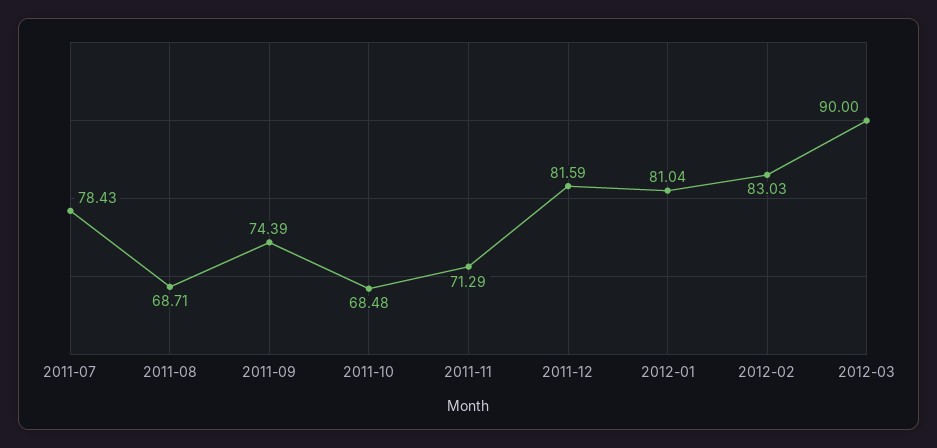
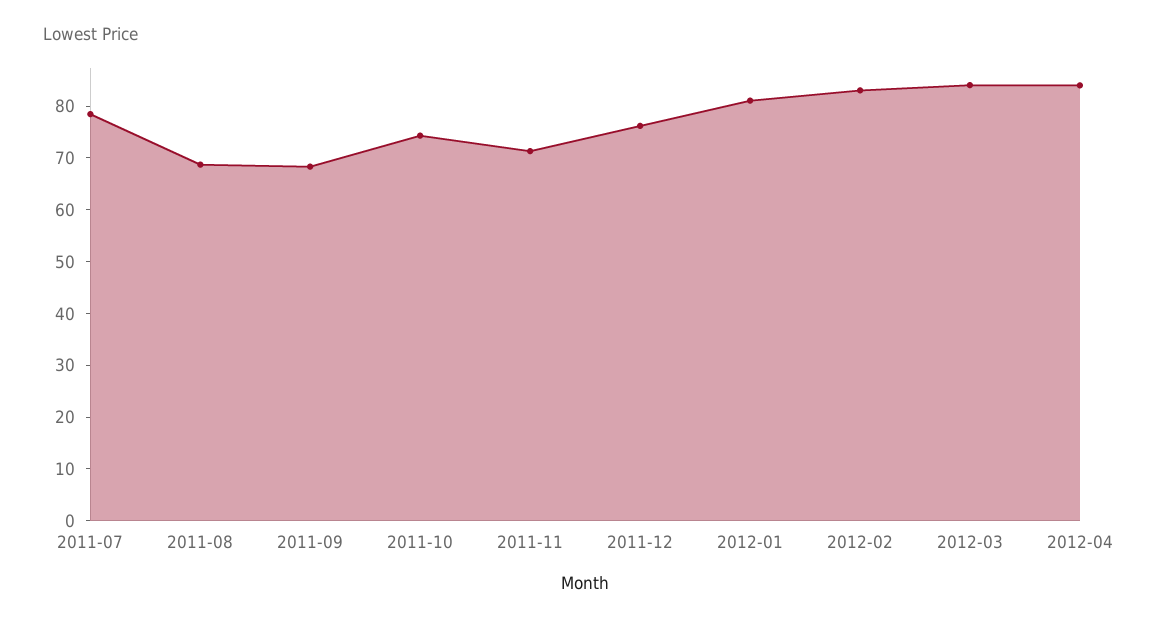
2011-09: 74.39 -> 68
2011-10: 68.48 -> 74
2011-12: 81.59 -> 76
2012-03: 90 -> 84
2012-04: none -> 84

